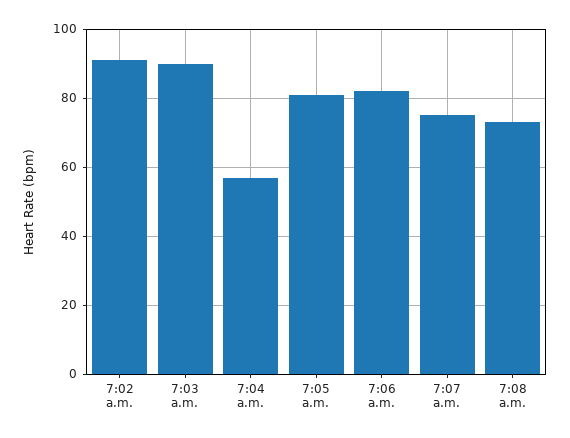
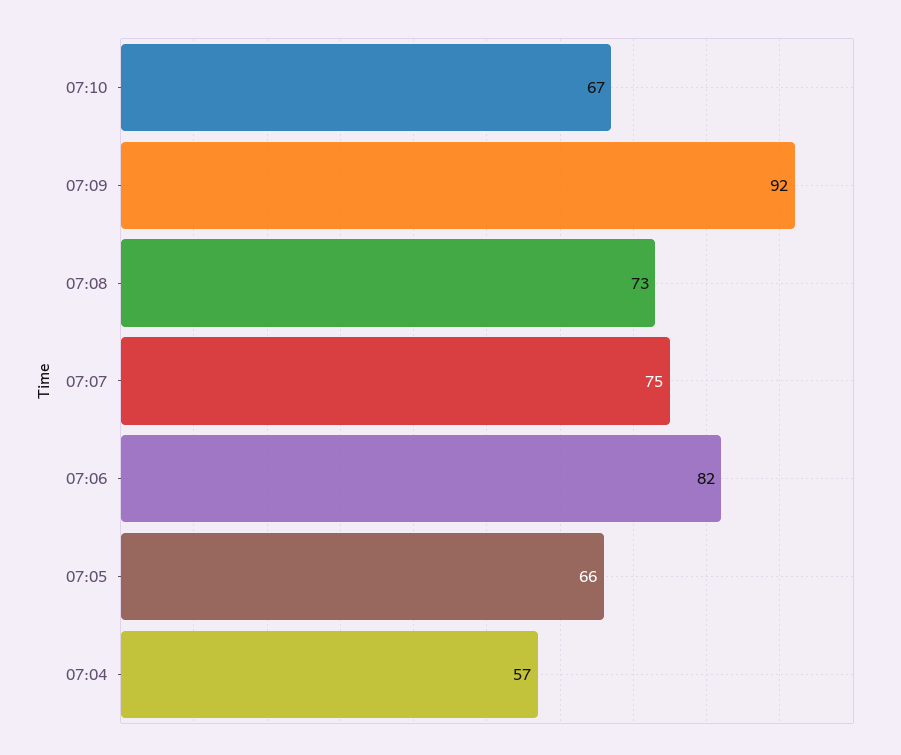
7:02 a.m.: 90 -> none
7:03 a.m.: 90 -> none
7:05 a.m.: 80 -> 66
07:10: none -> 67
07:09: none -> 92

